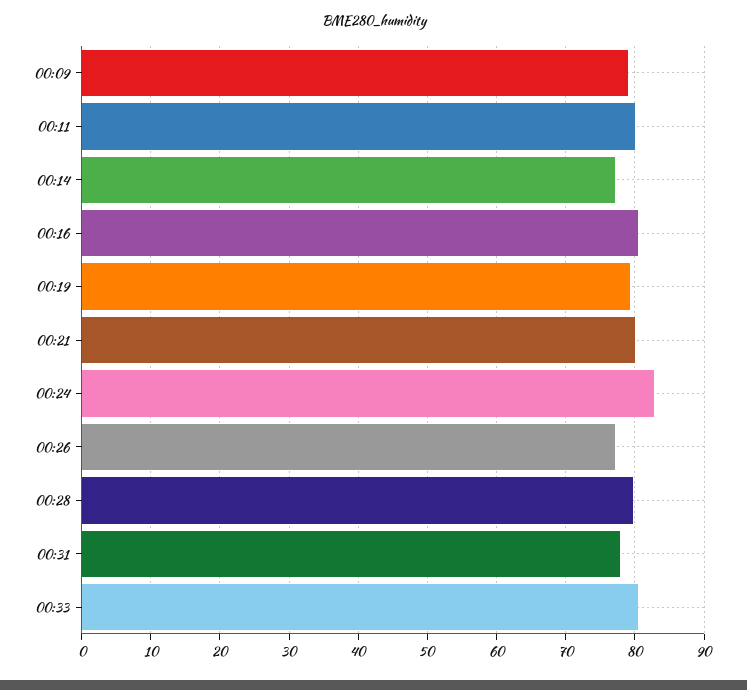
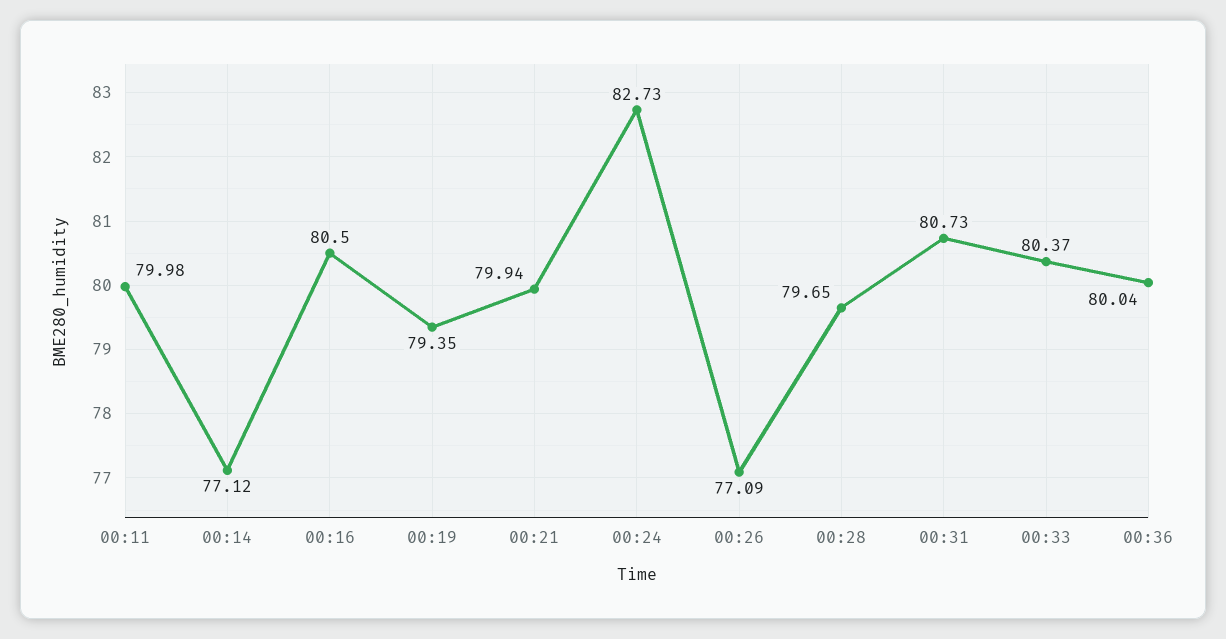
00:09: 79 -> none
00:31: 78 -> 80.73
00:36: none -> 80.04

